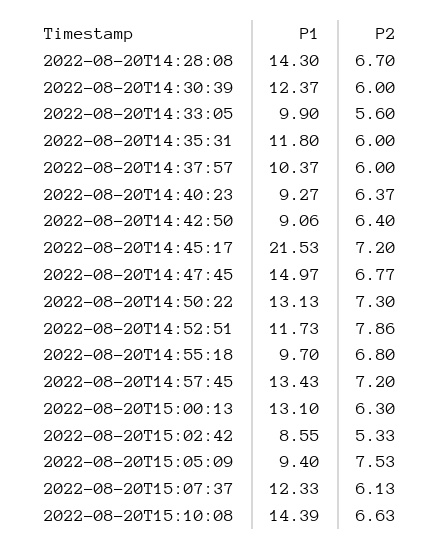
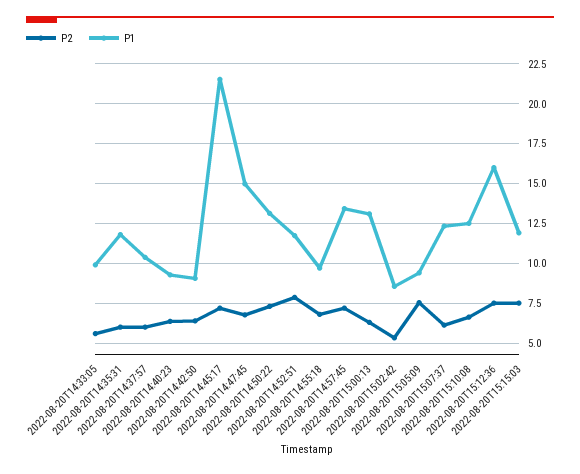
P1, 2022-08-20T14:28:08: 14.3 -> none
P2, 2022-08-20T14:28:08: 6.7 -> none
P1, 2022-08-20T14:30:39: 12.37 -> none
P2, 2022-08-20T14:30:39: 6 -> none
P1, 2022-08-20T15:10:08: 14.39 -> 12.5
P2, 2022-08-20T15:12:36: none -> 7.5
P1, 2022-08-20T15:12:36: none -> 16
P2, 2022-08-20T15:15:03: none -> 7.5
P1, 2022-08-20T15:15:03: none -> 12

